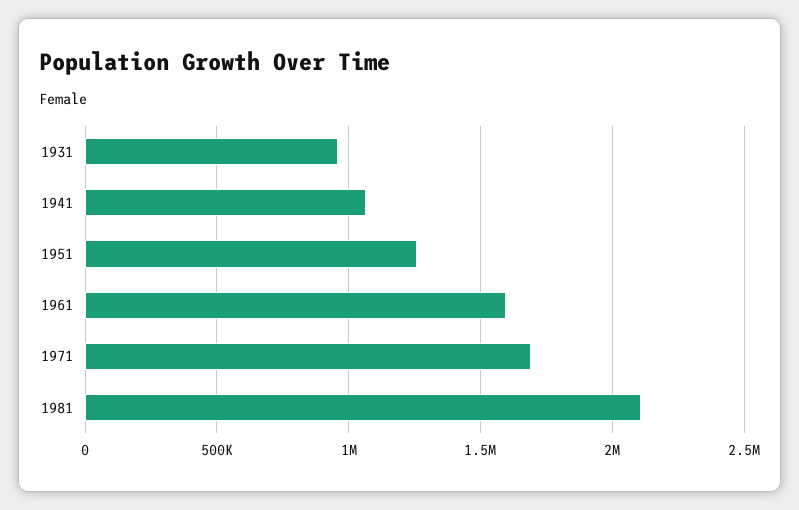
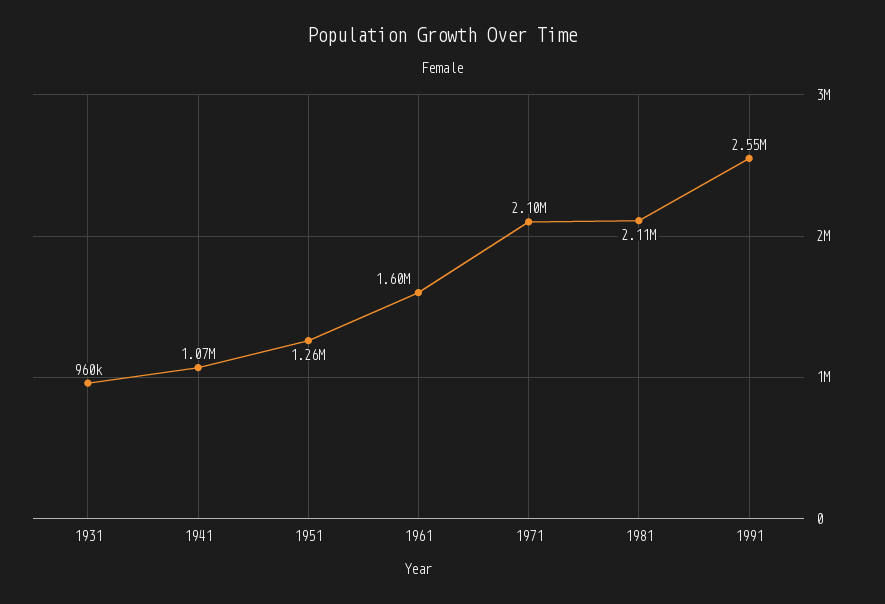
1971: 1700000 -> 2100000
1991: none -> 2550000

